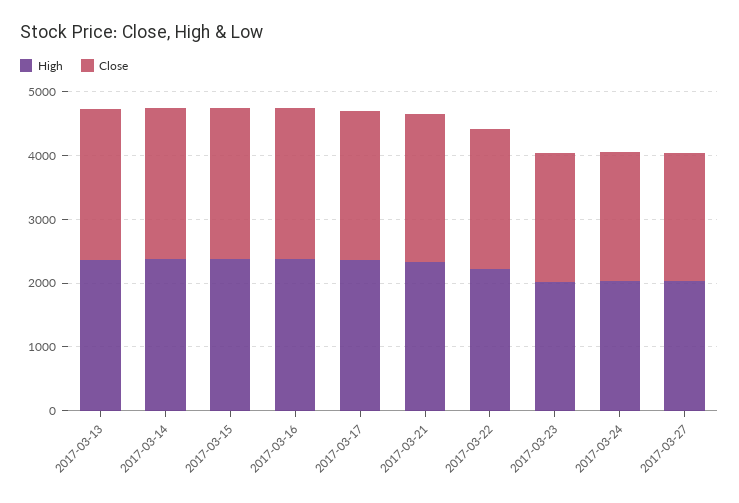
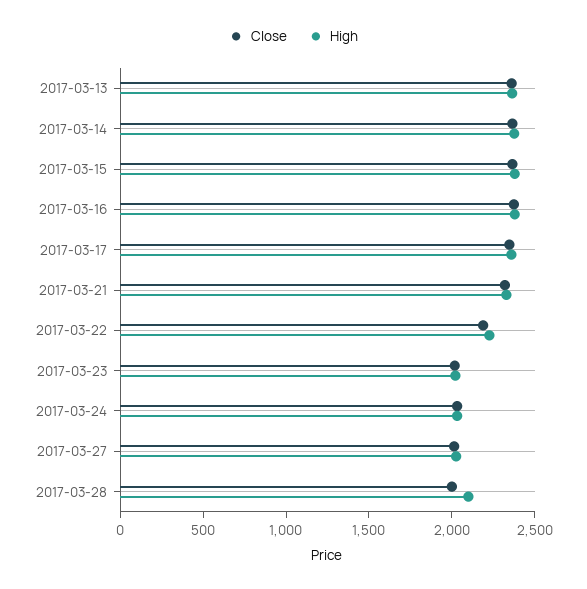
Close, 2017-03-28: none -> 2000
High, 2017-03-28: none -> 2100

